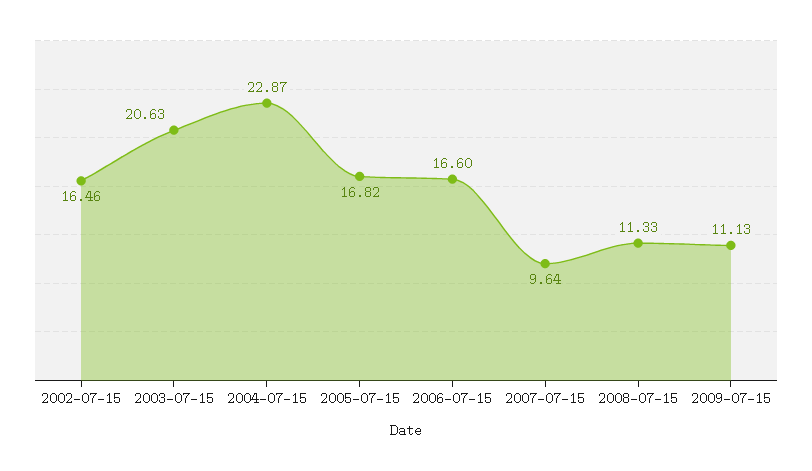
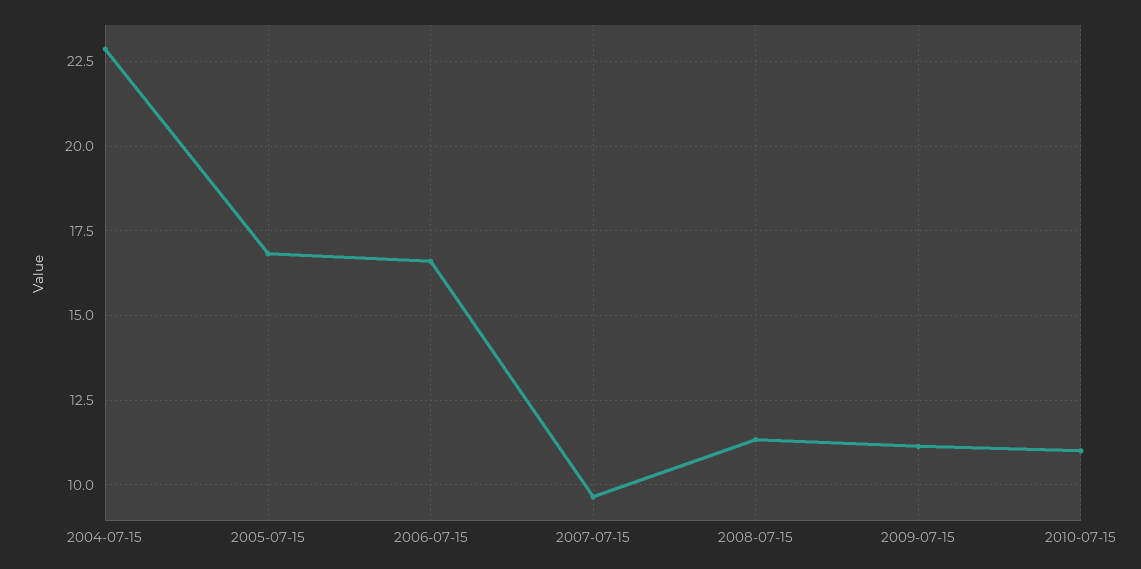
2002-07-15: 16.46 -> none
2003-07-15: 20.63 -> none
2010-07-15: none -> 11

